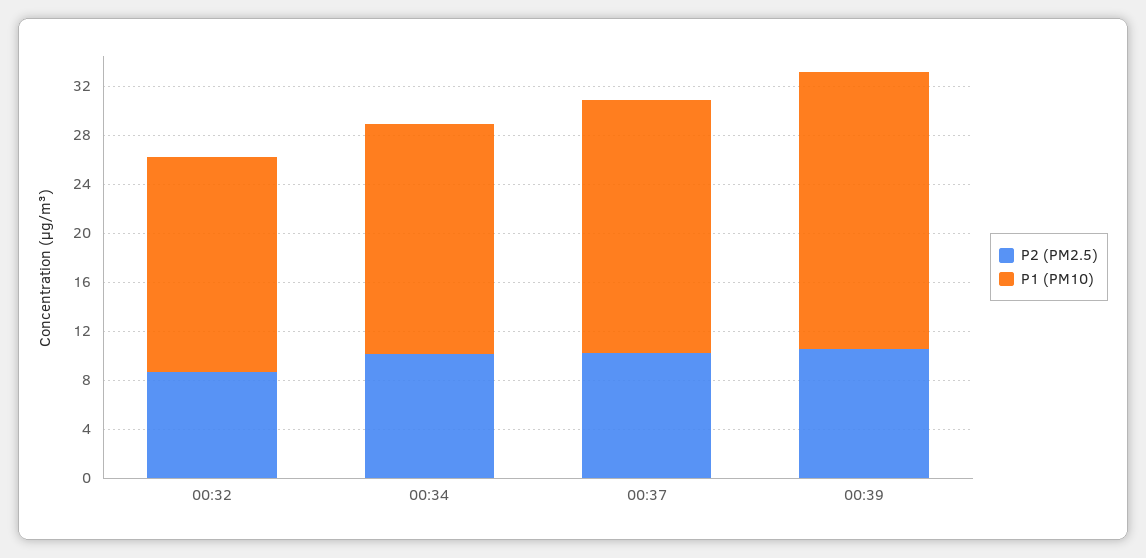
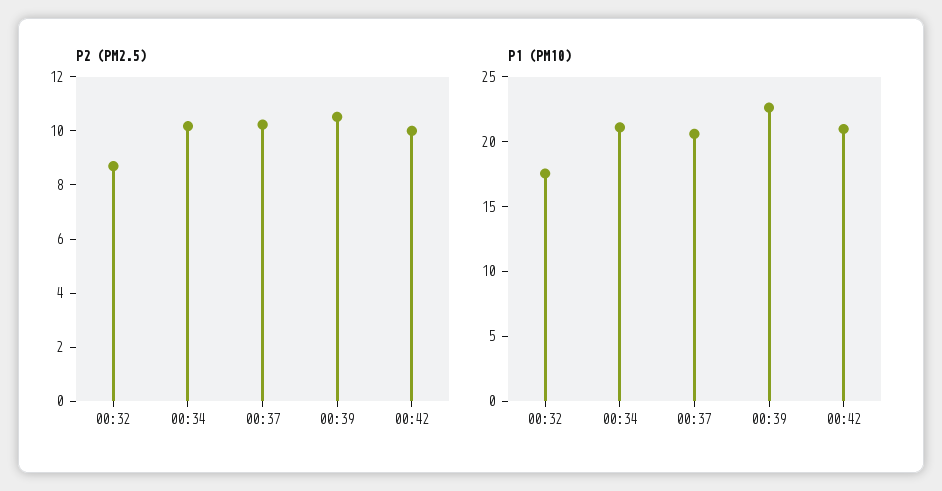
P1 (PM10), 00:34: 19 -> 21
P2 (PM2.5), 00:42: none -> 10
P1 (PM10), 00:42: none -> 21

